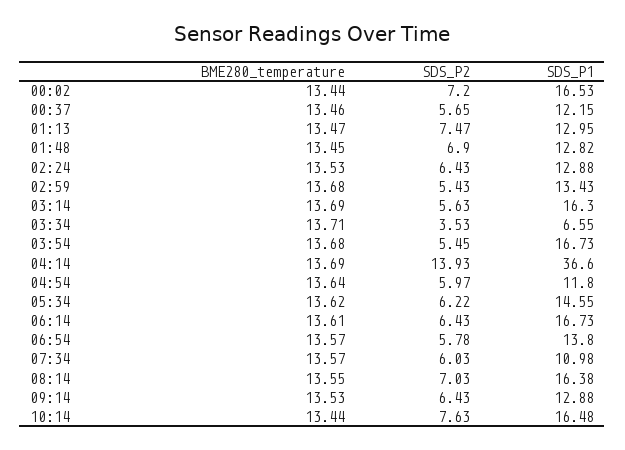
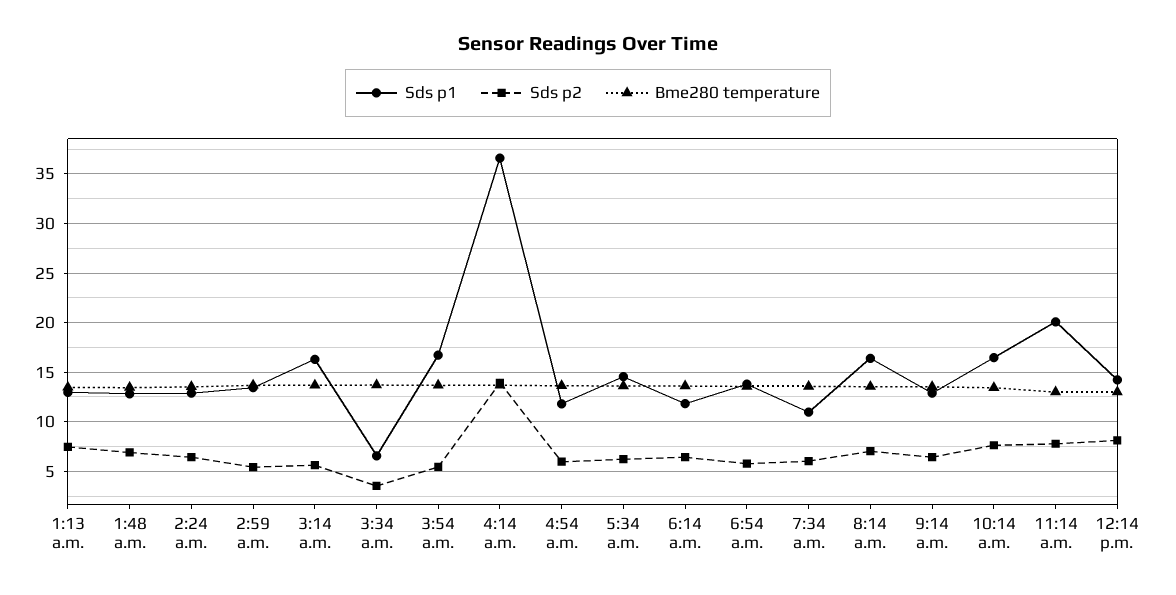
BME280_temperature, 00:02: 13.44 -> none
SDS_P2, 00:02: 7.2 -> none
SDS_P1, 00:02: 16.53 -> none
BME280_temperature, 00:37: 13.46 -> none
SDS_P2, 00:37: 5.65 -> none
SDS_P1, 00:37: 12.15 -> none
SDS_P1, 06:14: 16.73 -> 12
SDS_P1, 11:14 a.m.: none -> 20
SDS_P2, 11:14 a.m.: none -> 8
BME280_temperature, 11:14 a.m.: none -> 13
SDS_P1, 12:14 p.m.: none -> 14
SDS_P2, 12:14 p.m.: none -> 8
BME280_temperature, 12:14 p.m.: none -> 13

